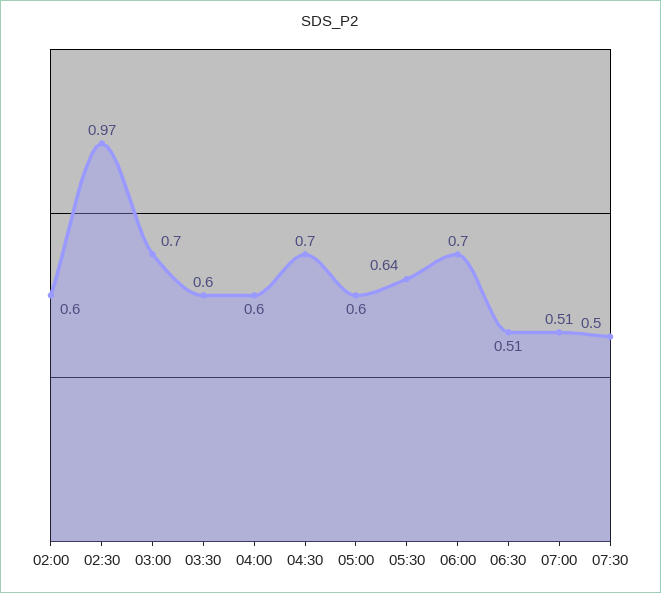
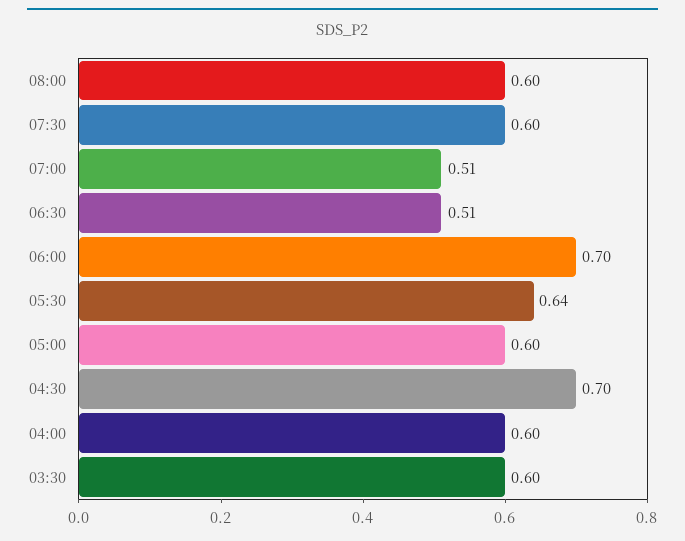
02:00: 0.6 -> none
02:30: 0.97 -> none
03:00: 0.7 -> none
07:30: 0.5 -> 0.6
08:00: none -> 0.6

